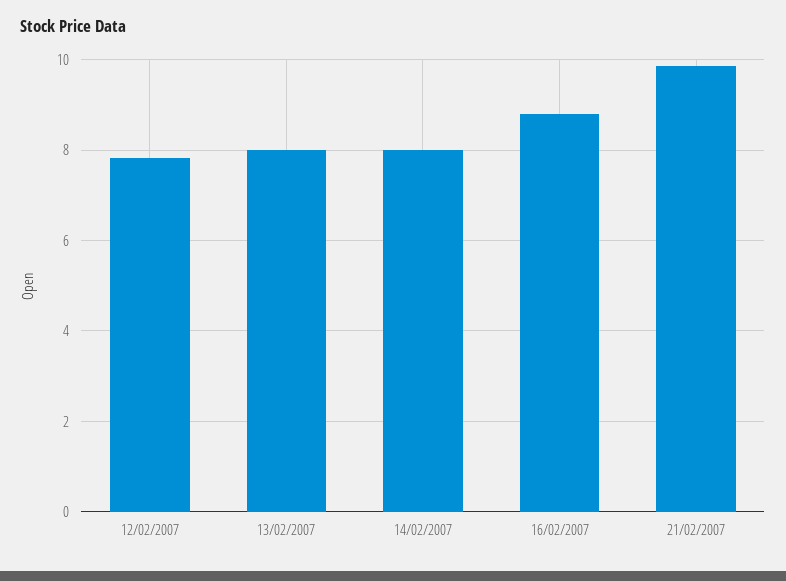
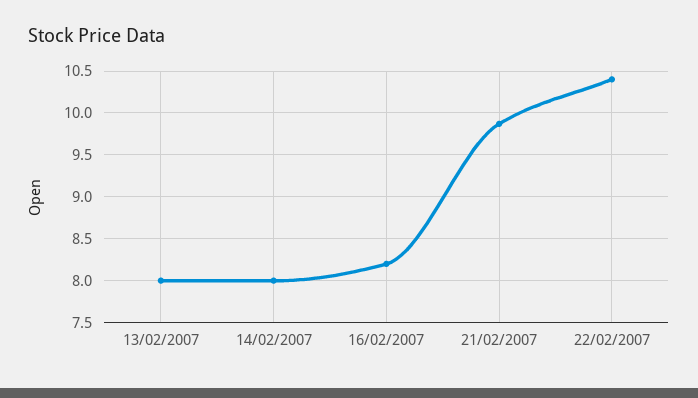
12/02/2007: 7.8 -> none
16/02/2007: 8.8 -> 8.2
22/02/2007: none -> 10.4

